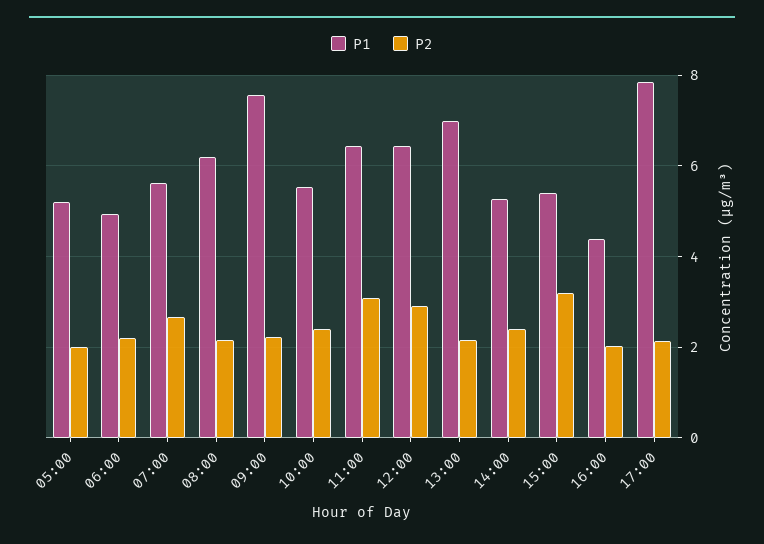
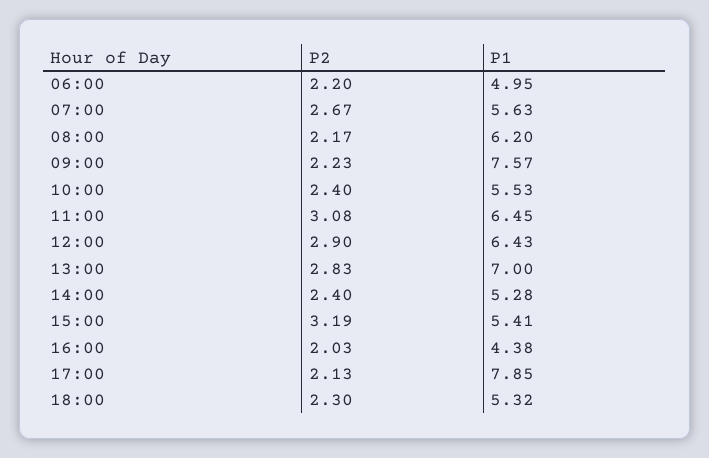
P1, 05:00: 5.2 -> none
P2, 05:00: 2 -> none
P2, 13:00: 2.2 -> 2.83
P2, 18:00: none -> 2.3
P1, 18:00: none -> 5.32

